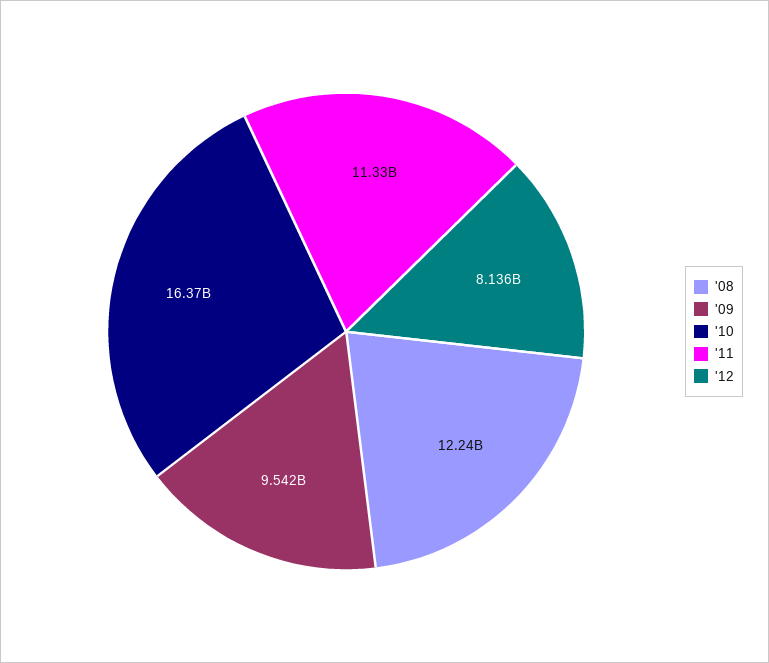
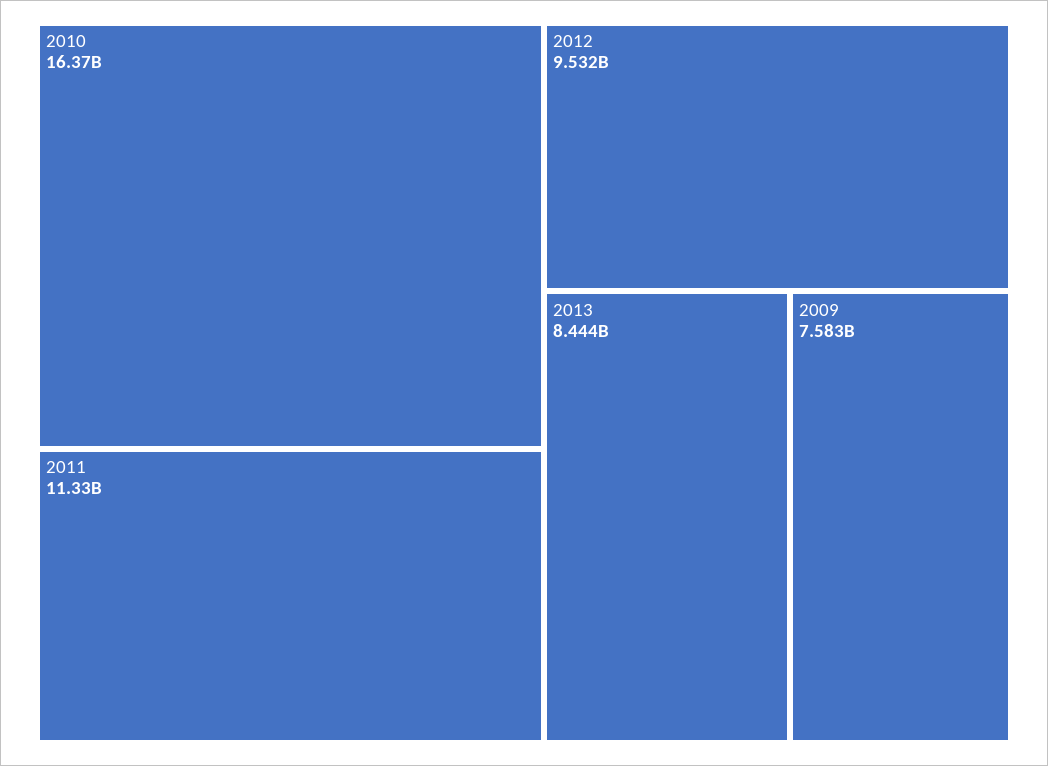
'08: 12240000000 -> none
'09: 9542000000 -> 7583000000
'12: 8136000000 -> 9532000000
2013: none -> 8444000000

